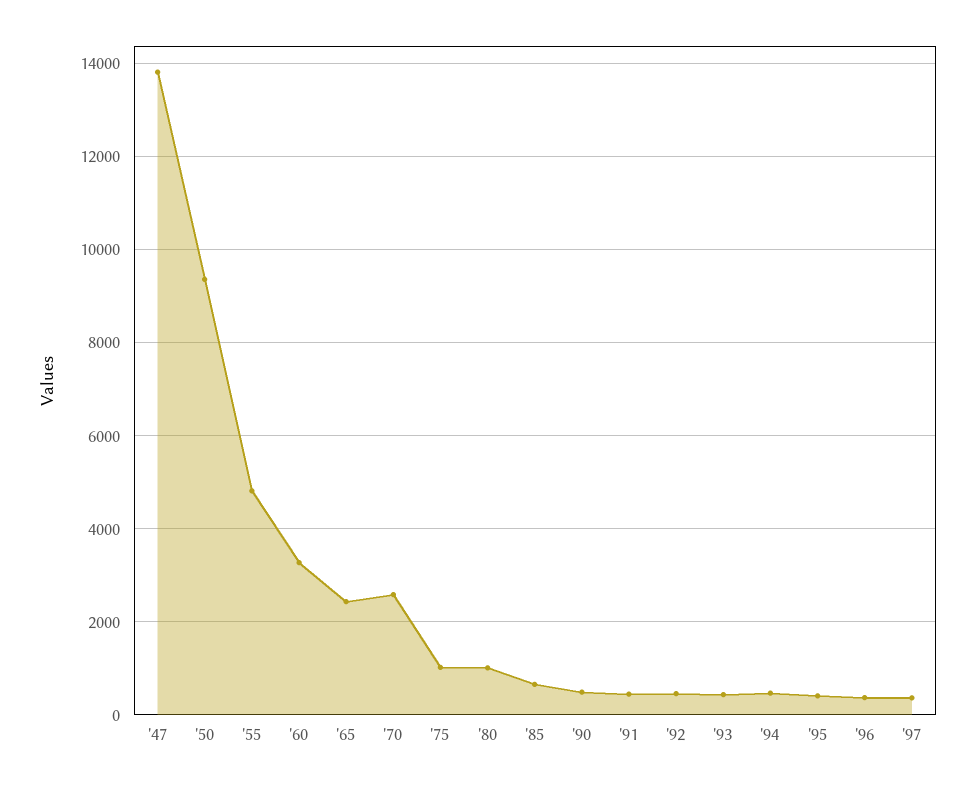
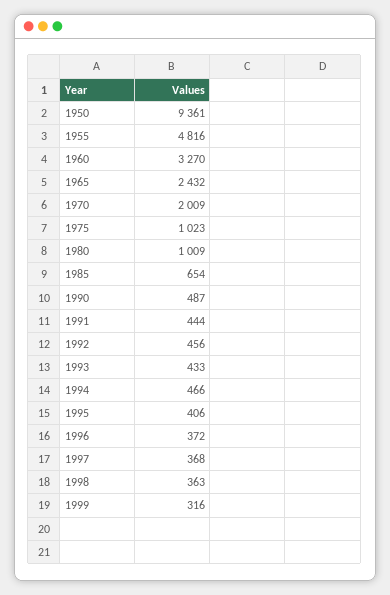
'47: 13800 -> none
'70: 2600 -> 2009
1998: none -> 363
1999: none -> 316

